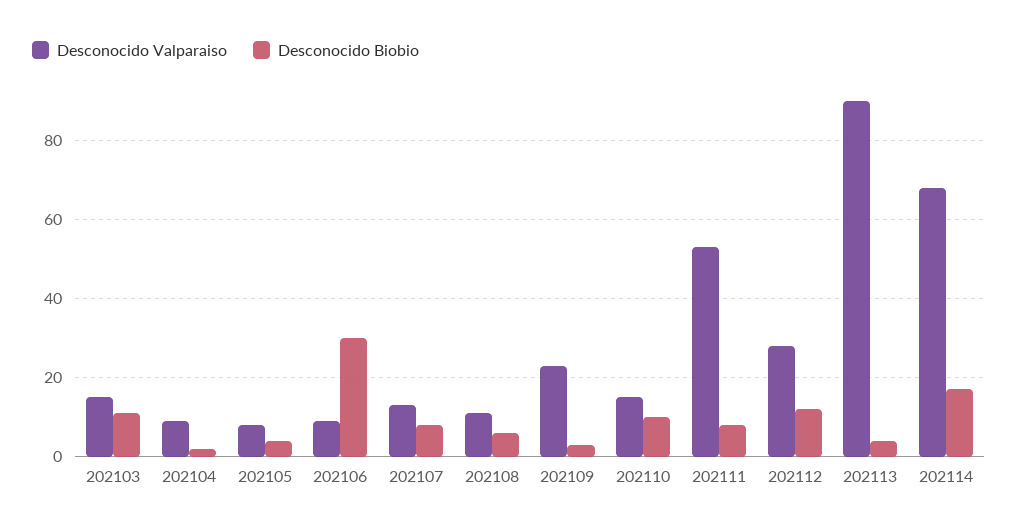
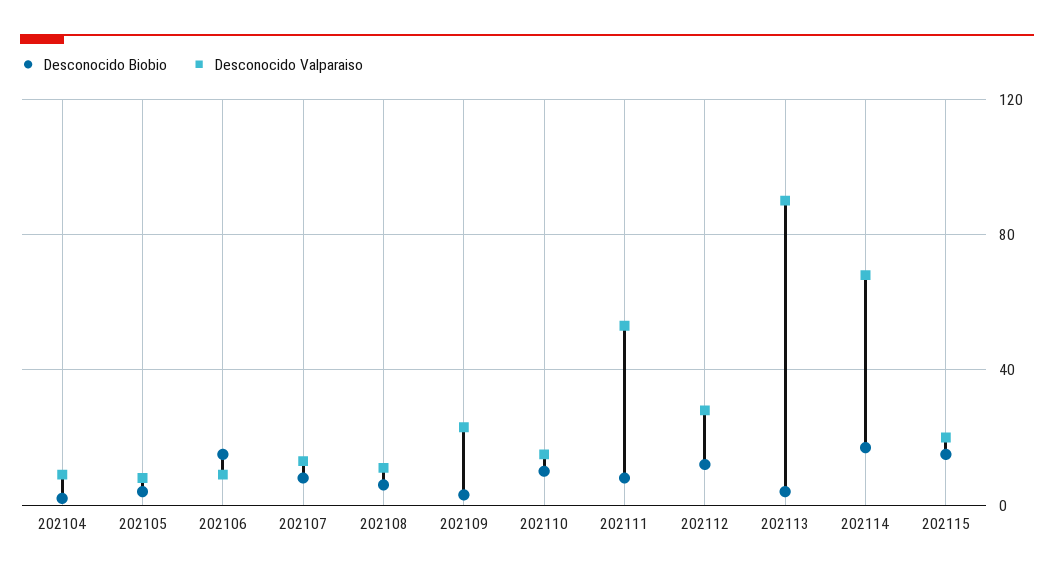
Desconocido Valparaiso, 202103: 15 -> none
Desconocido Biobio, 202103: 10 -> none
Desconocido Biobio, 202106: 30 -> 15
Desconocido Biobio, 202115: none -> 15
Desconocido Valparaiso, 202115: none -> 20

